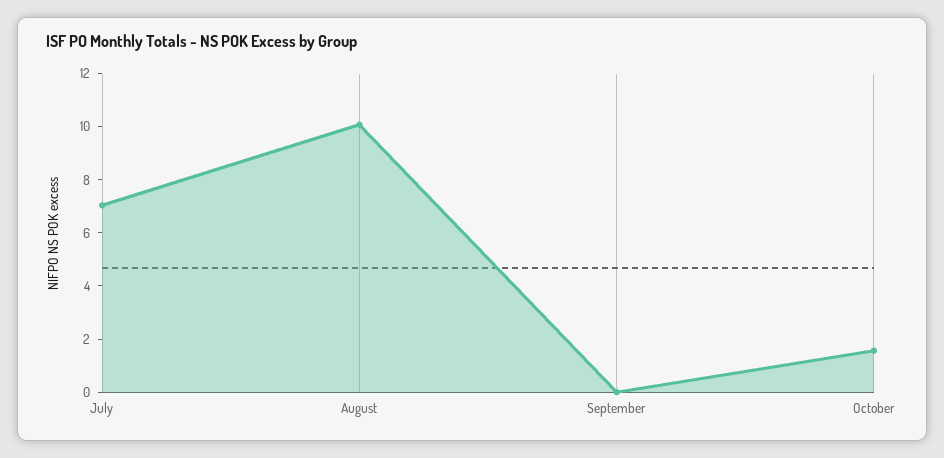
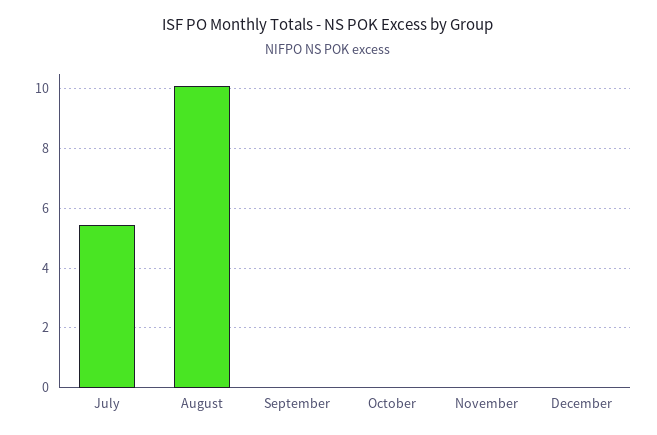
July: 7 -> 5.5
October: 1.5 -> 0
November: none -> 0
December: none -> 0

